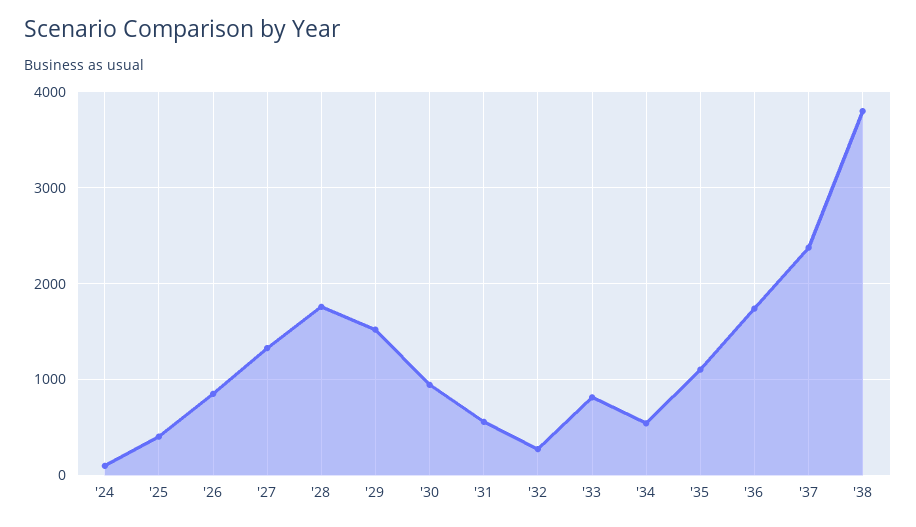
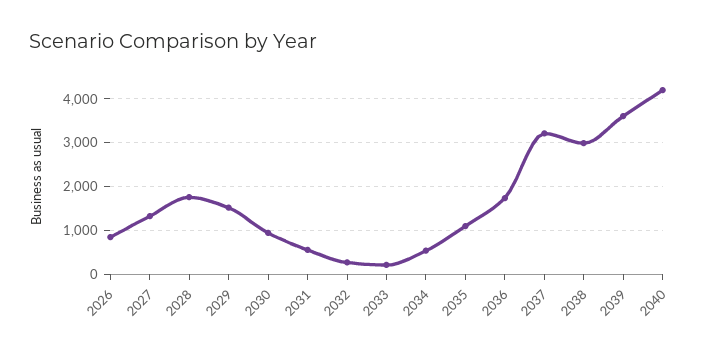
'24: 100 -> none
'25: 400 -> none
'33: 800 -> 200
'37: 2400 -> 3200
'38: 3800 -> 3000
2039: none -> 3600
2040: none -> 4200

